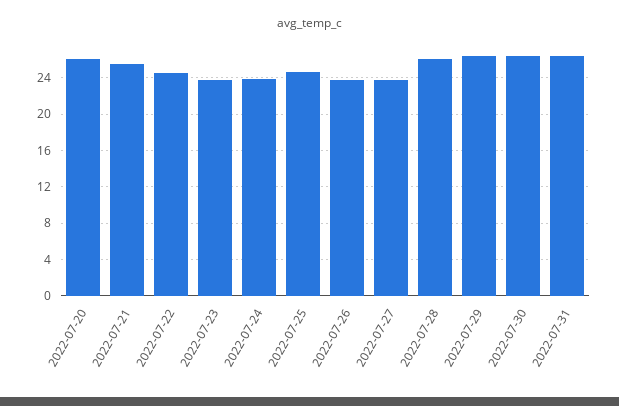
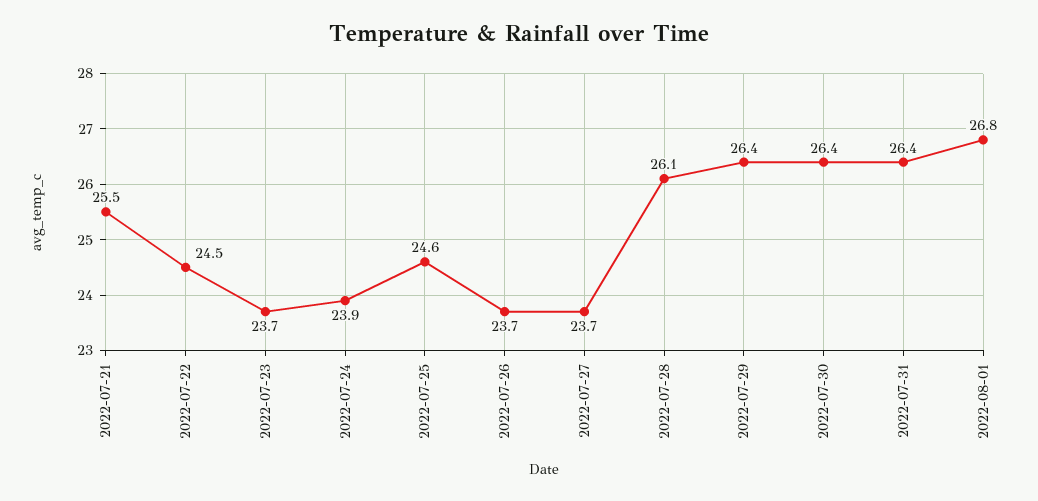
2022-07-20: 26 -> none
2022-08-01: none -> 26.8

